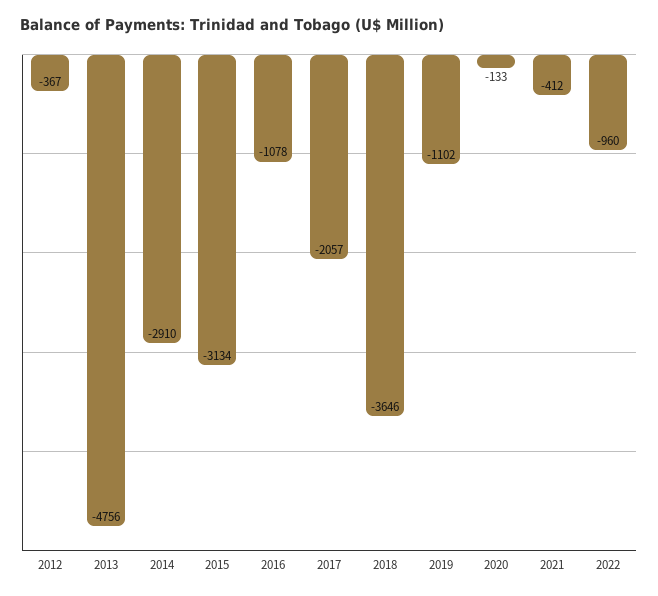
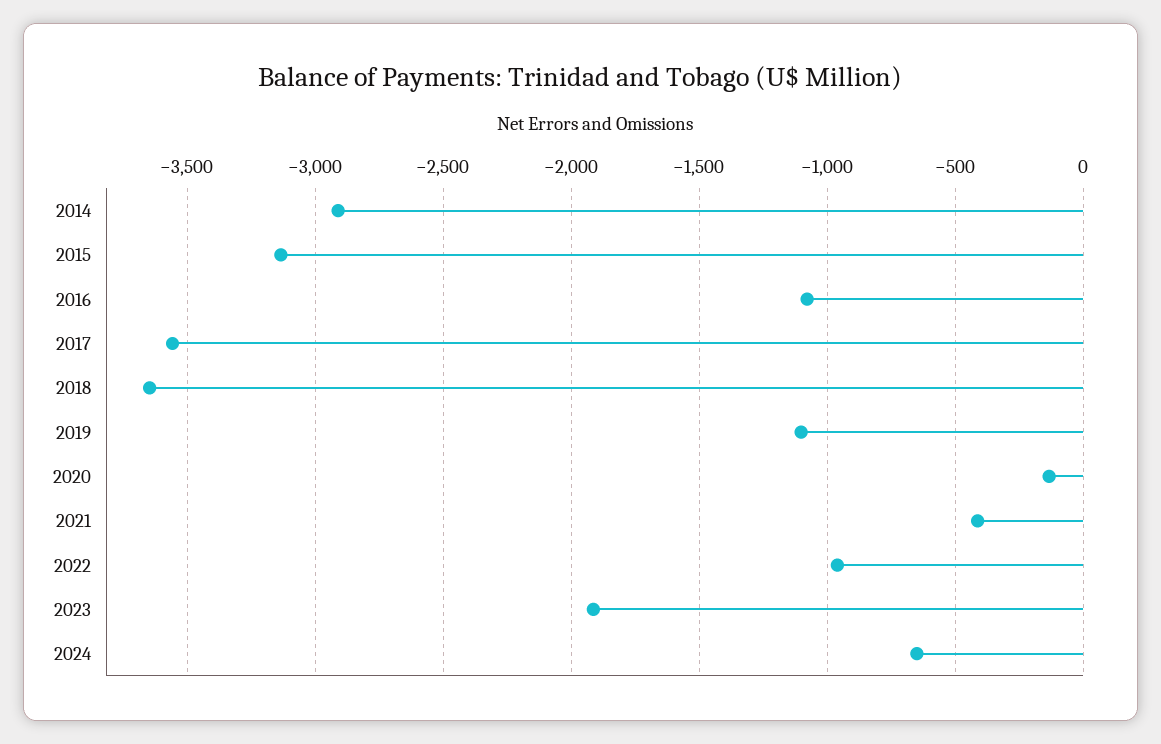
2012: -367 -> none
2013: -4756 -> none
2017: -2057 -> -3550
2023: none -> -1900
2024: none -> -650

